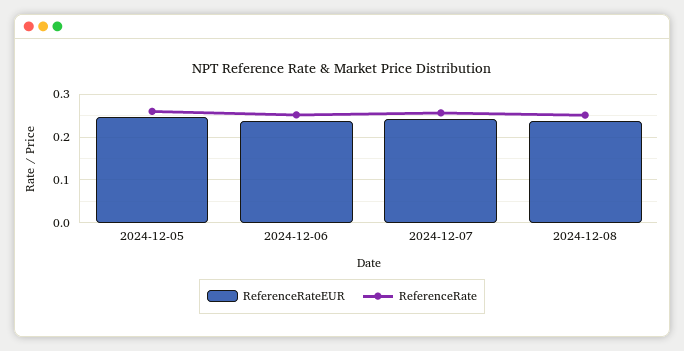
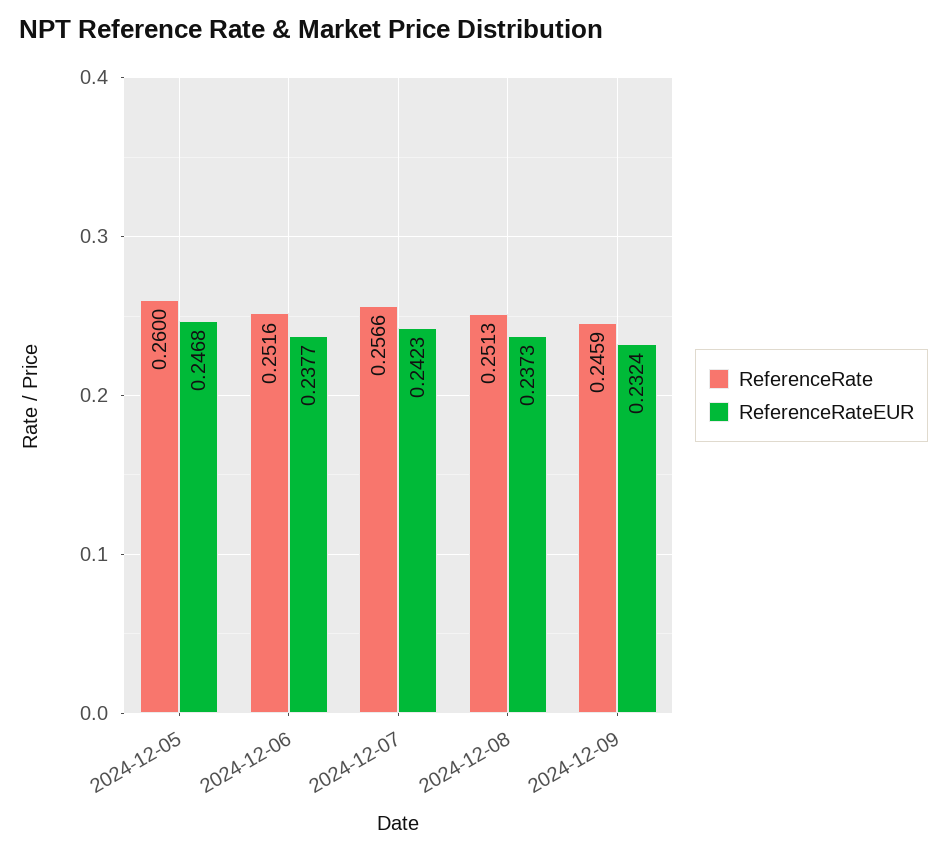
ReferenceRate, 2024-12-09: none -> 0.2459
ReferenceRateEUR, 2024-12-09: none -> 0.2324

